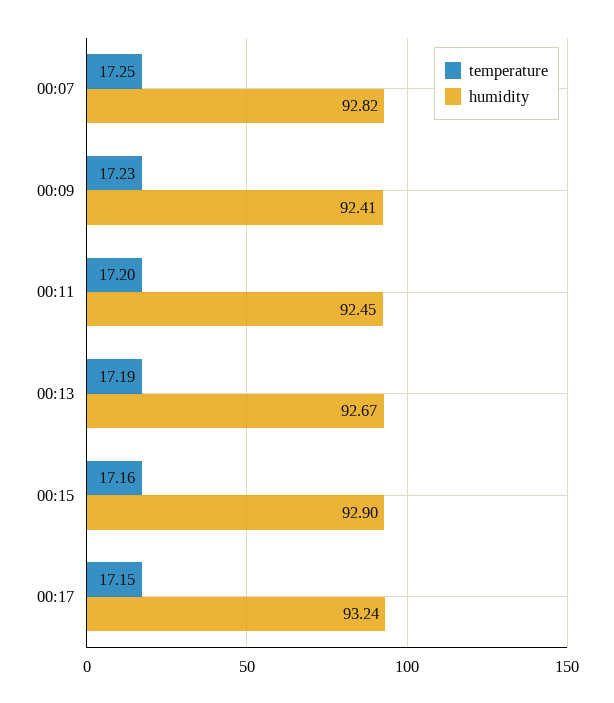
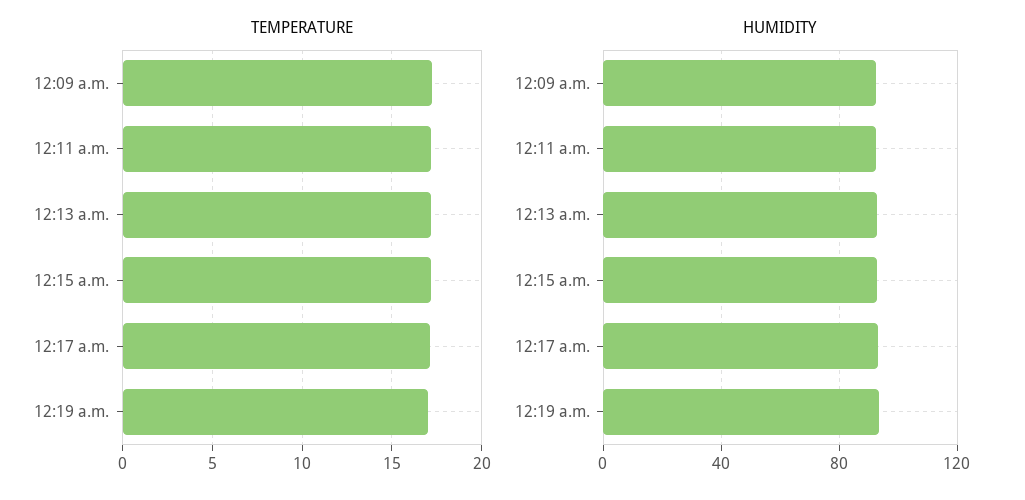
temperature, 00:07: 17.25 -> none
humidity, 00:07: 92.82 -> none
temperature, 12:19 a.m.: none -> 17
humidity, 12:19 a.m.: none -> 95

